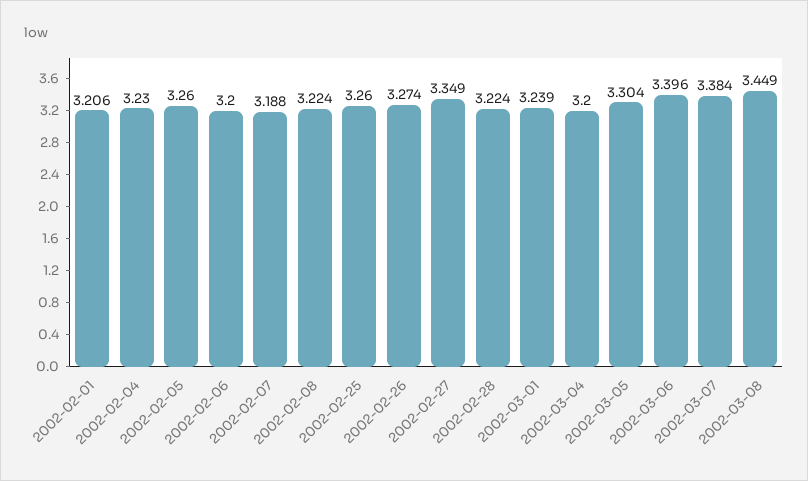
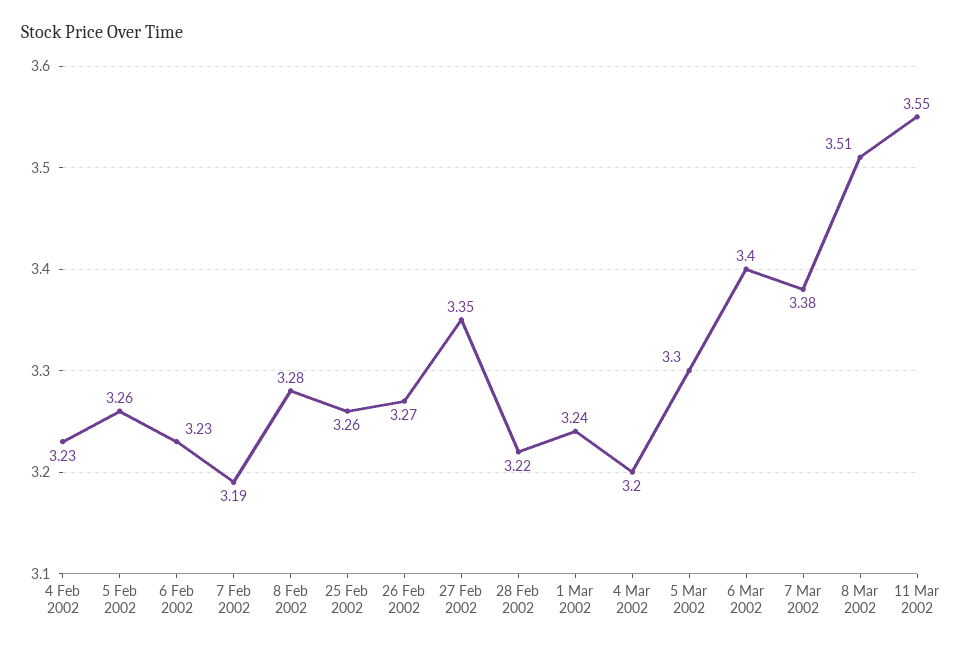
2002-02-01: 3.206 -> none
2002-02-06: 3.2 -> 3.23
2002-02-08: 3.224 -> 3.28
2002-03-08: 3.449 -> 3.51
11 Mar 2002: none -> 3.55

